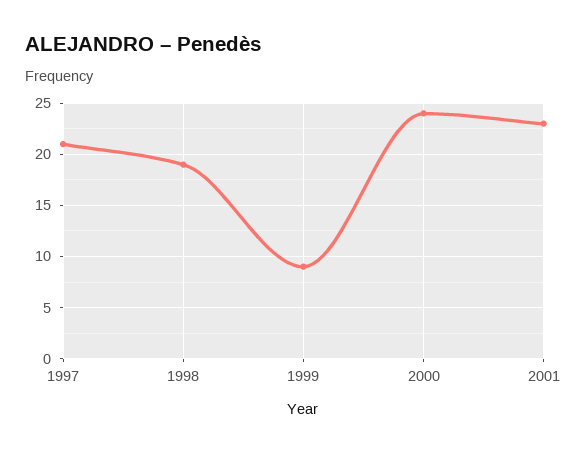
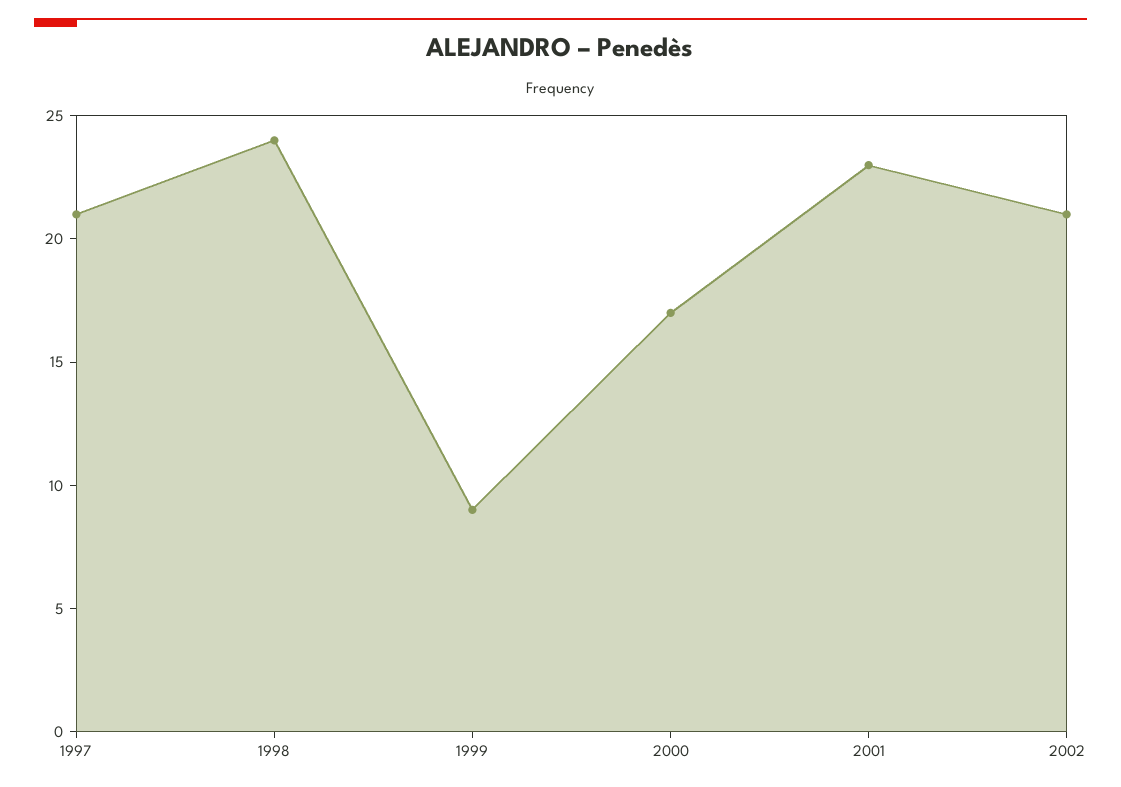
1998: 19 -> 24
2000: 24 -> 17
2002: none -> 21

